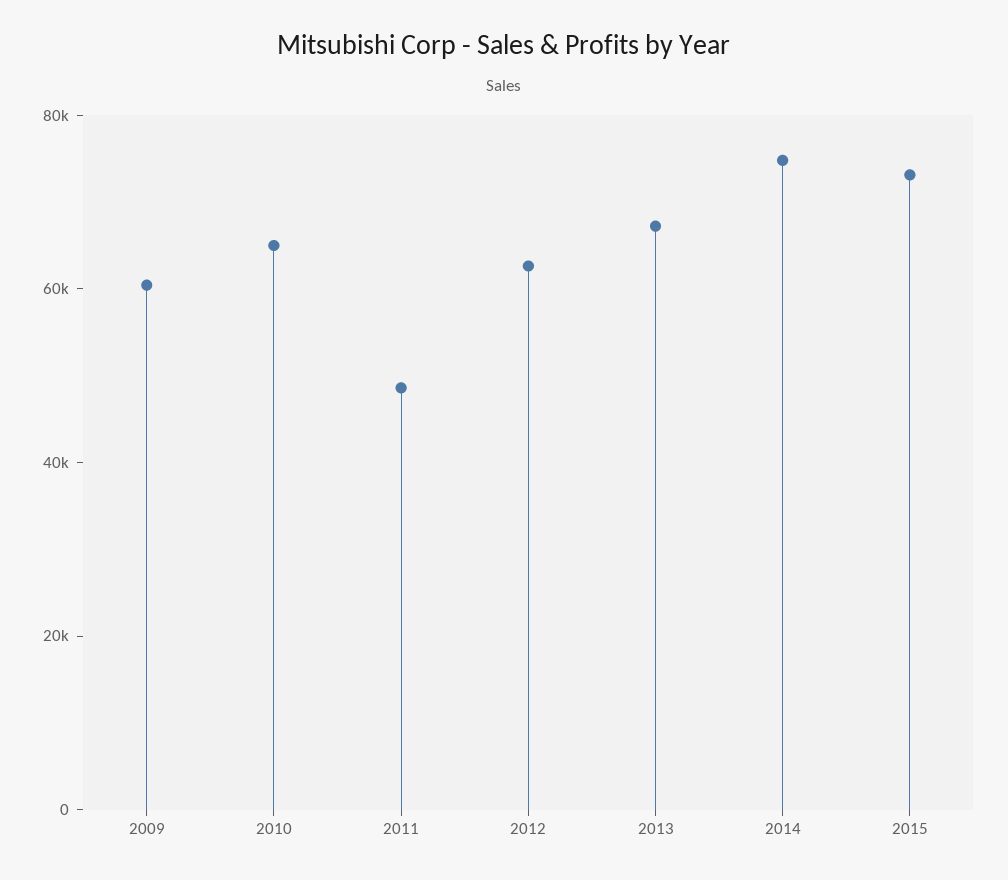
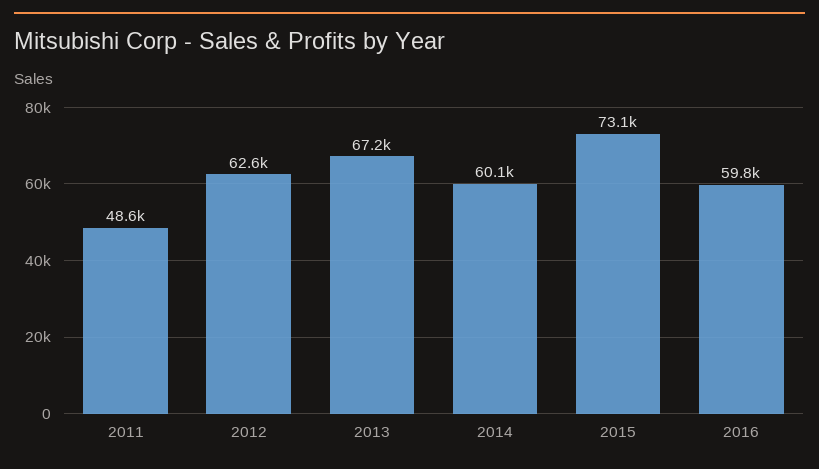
2009: 60000 -> none
2010: 65000 -> none
2014: 75000 -> 60100
2016: none -> 59800

